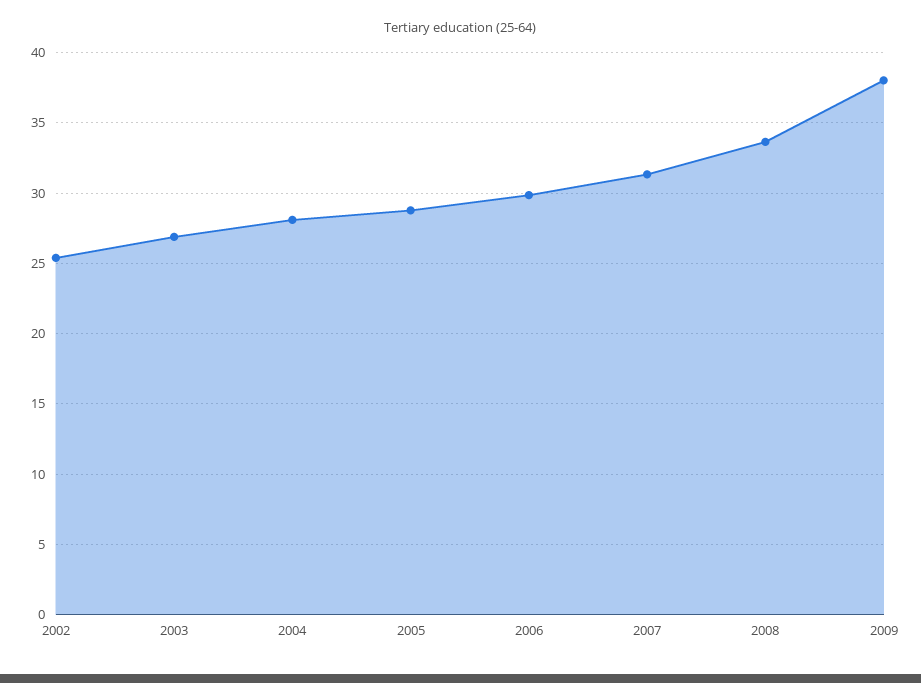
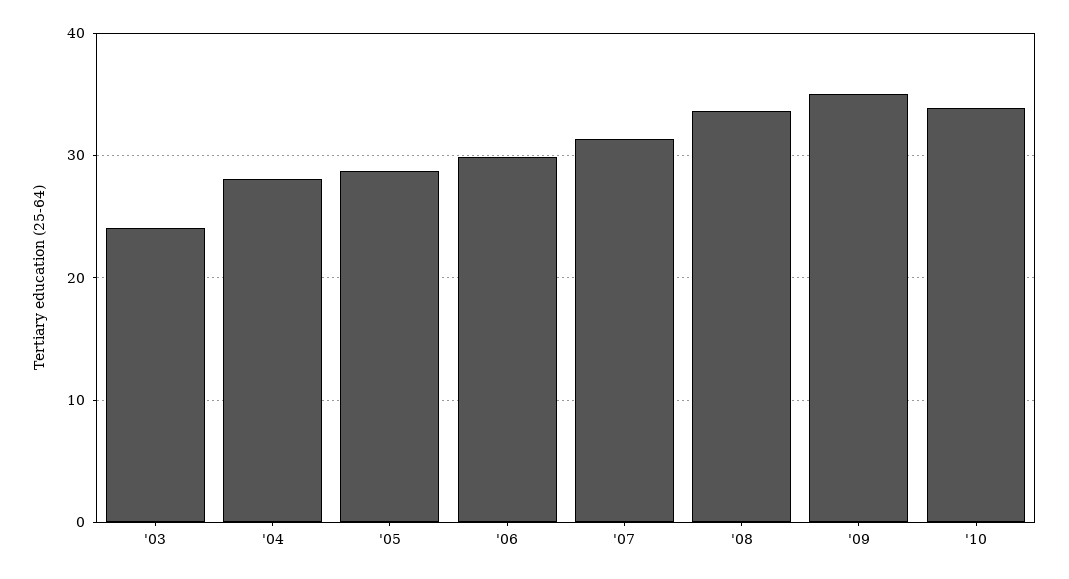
2002: 25.5 -> none
2003: 27 -> 24
2009: 38 -> 35
'10: none -> 34

